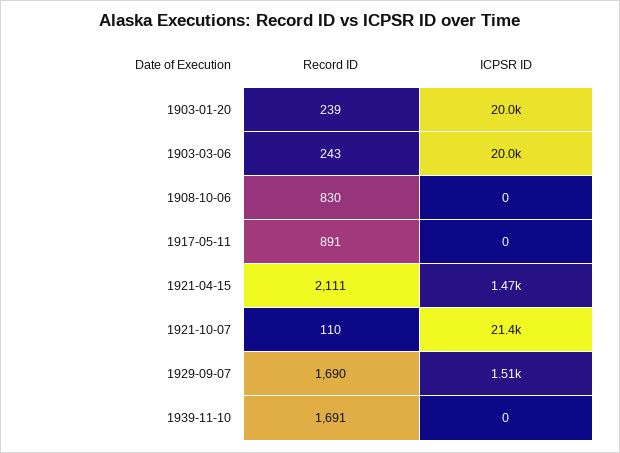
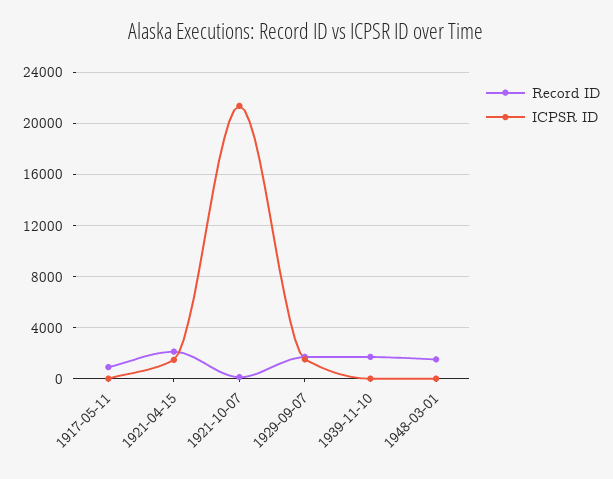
Record ID, 1903-01-20: 239 -> none
ICPSR ID, 1903-01-20: 20000 -> none
Record ID, 1903-03-06: 243 -> none
ICPSR ID, 1903-03-06: 20000 -> none
Record ID, 1908-10-06: 830 -> none
ICPSR ID, 1908-10-06: 0 -> none
Record ID, 1948-03-01: none -> 1500
ICPSR ID, 1948-03-01: none -> 0

